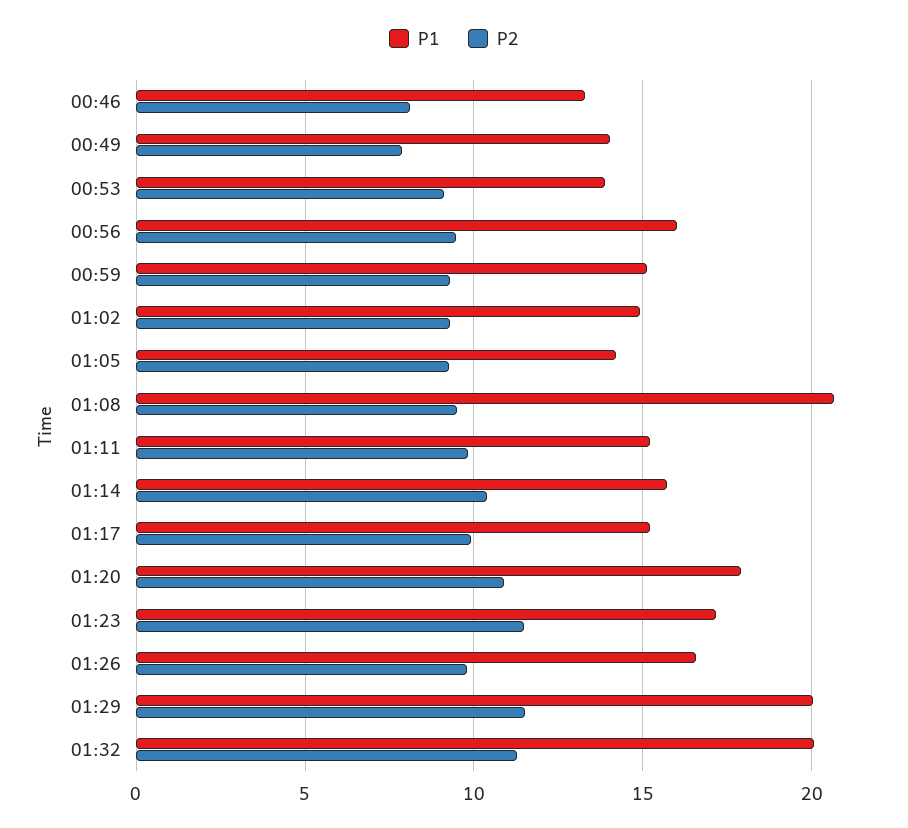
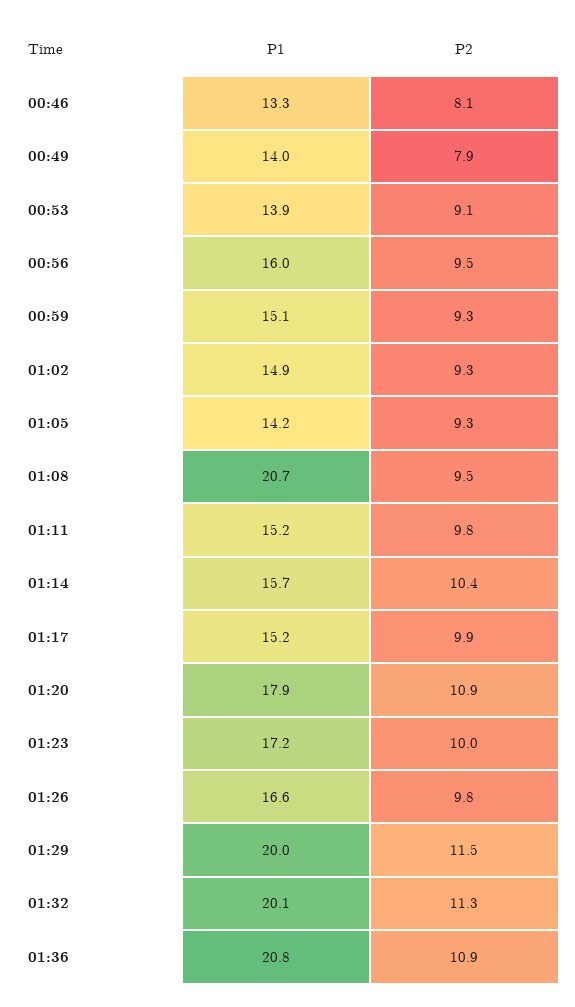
P2, 01:23: 11.5 -> 10
P1, 01:36: none -> 20.8
P2, 01:36: none -> 10.9

